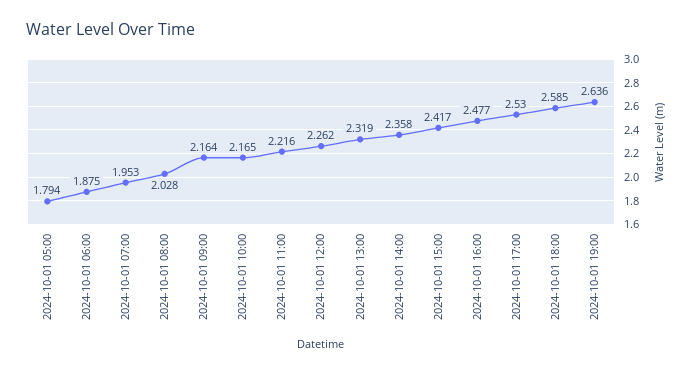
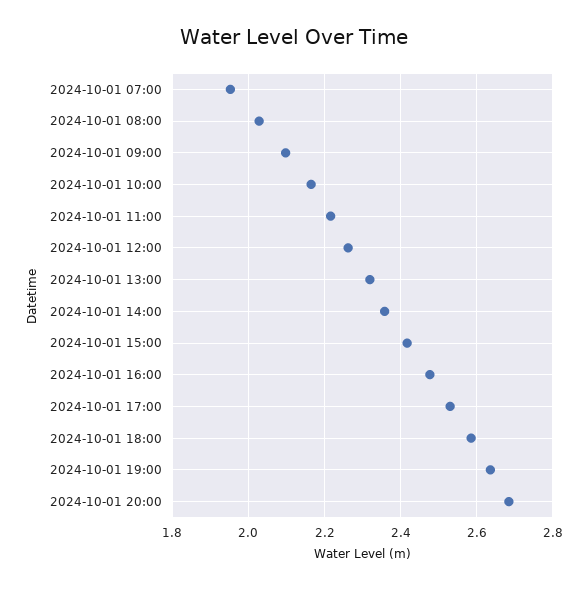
2024-10-01 05:00: 1.794 -> none
2024-10-01 06:00: 1.875 -> none
2024-10-01 09:00: 2.164 -> 2.1
2024-10-01 20:00: none -> 2.68

